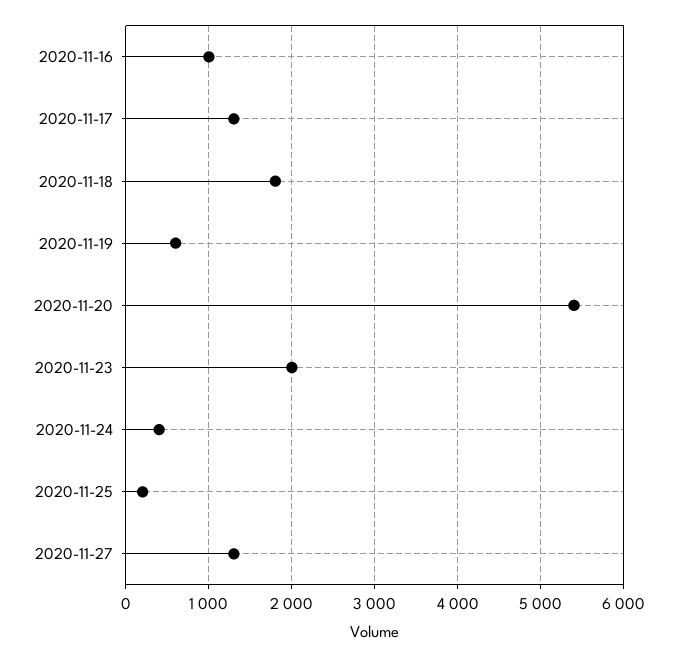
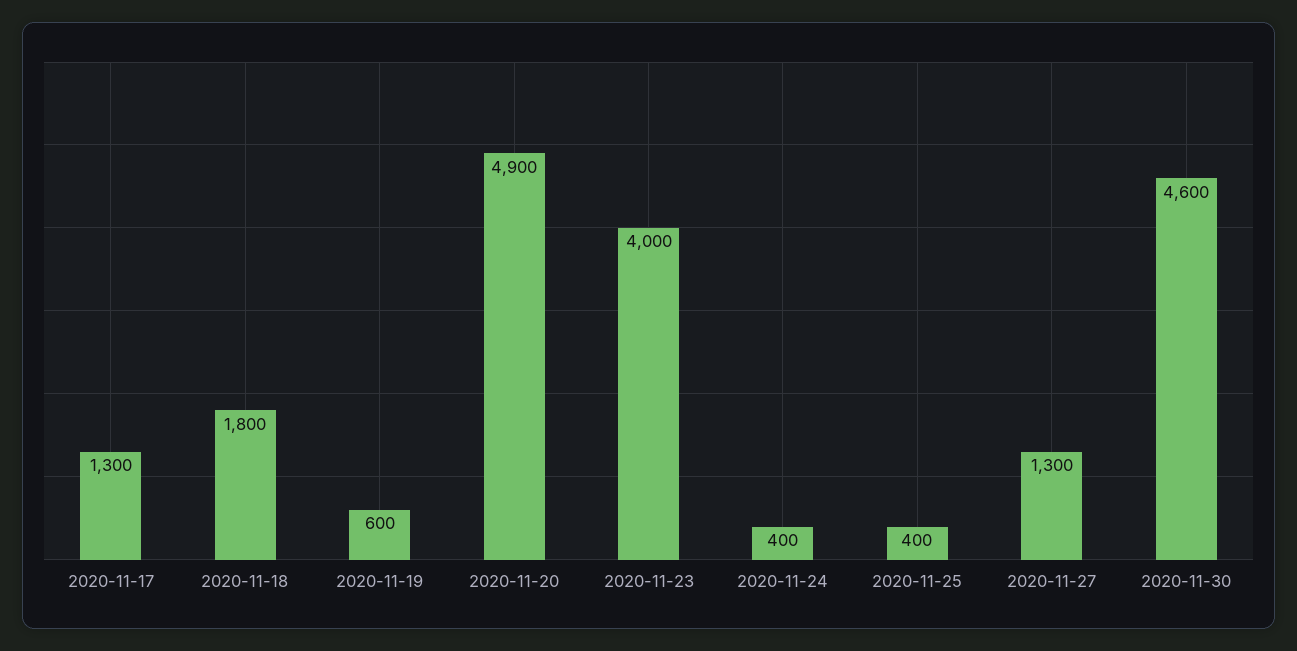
2020-11-16: 1000 -> none
2020-11-20: 5400 -> 4900
2020-11-23: 2000 -> 4000
2020-11-25: 200 -> 400
2020-11-30: none -> 4600

